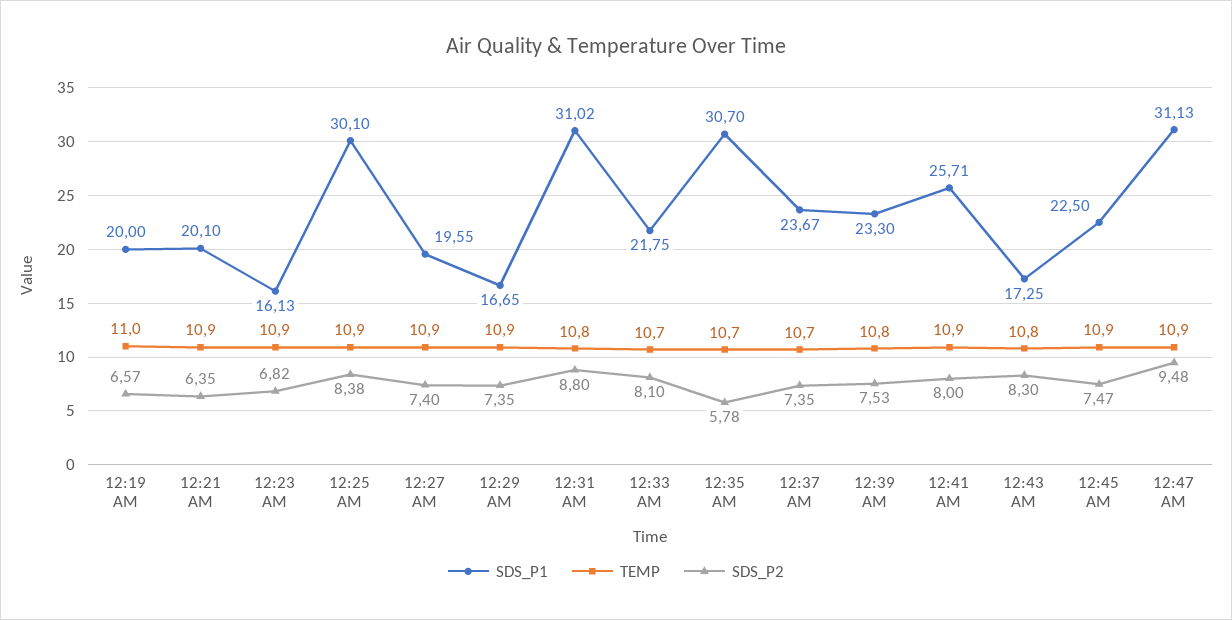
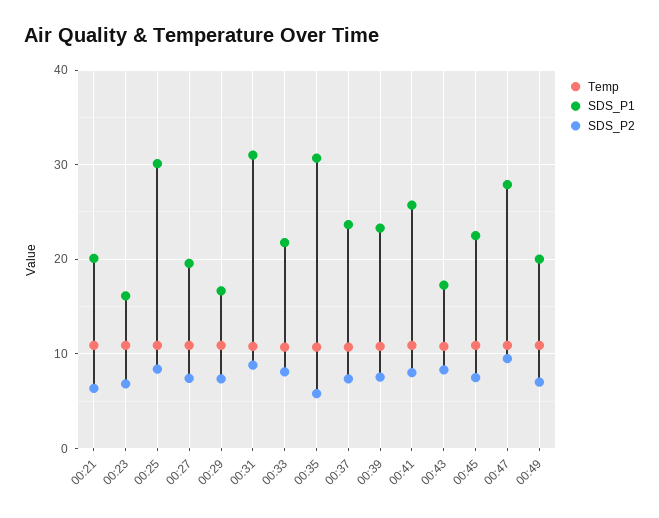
SDS_P1, 12:19 AM: 20 -> none
TEMP, 12:19 AM: 11 -> none
SDS_P2, 12:19 AM: 6.57 -> none
SDS_P1, 12:47 AM: 31.13 -> 28
TEMP, 00:49: none -> 11
SDS_P1, 00:49: none -> 20
SDS_P2, 00:49: none -> 7

